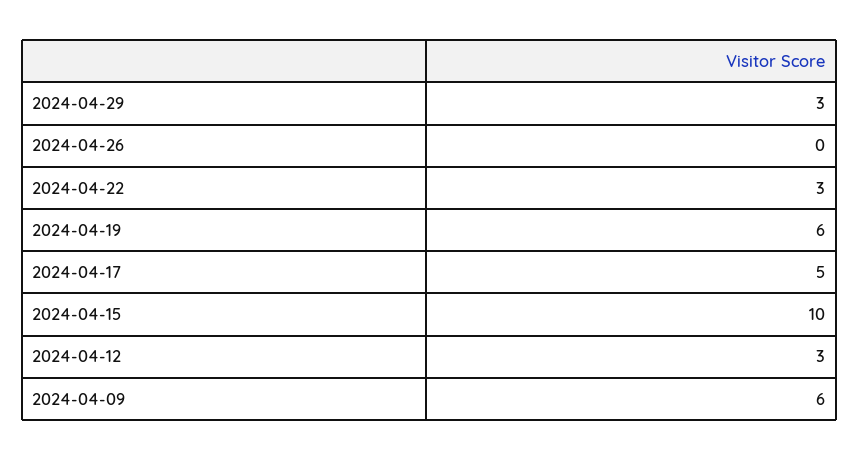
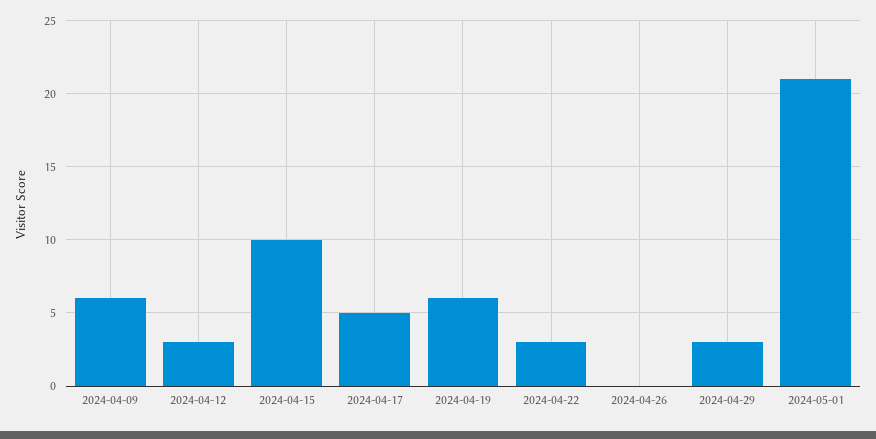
2024-05-01: none -> 21

